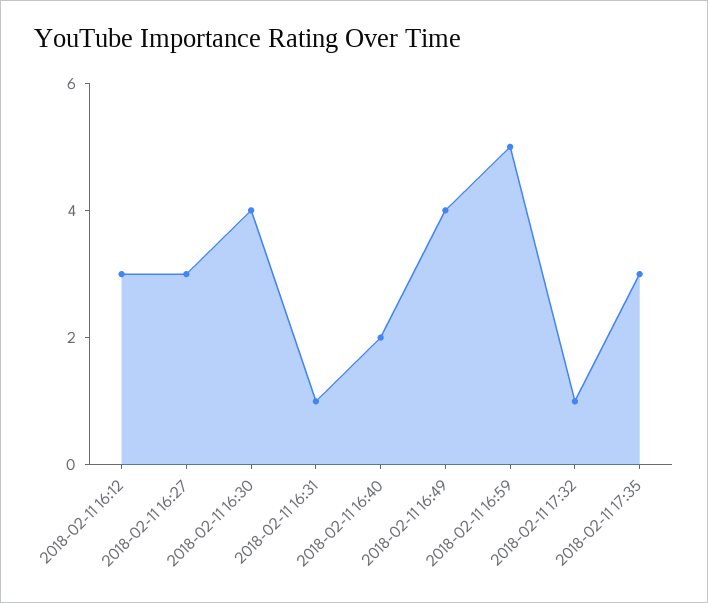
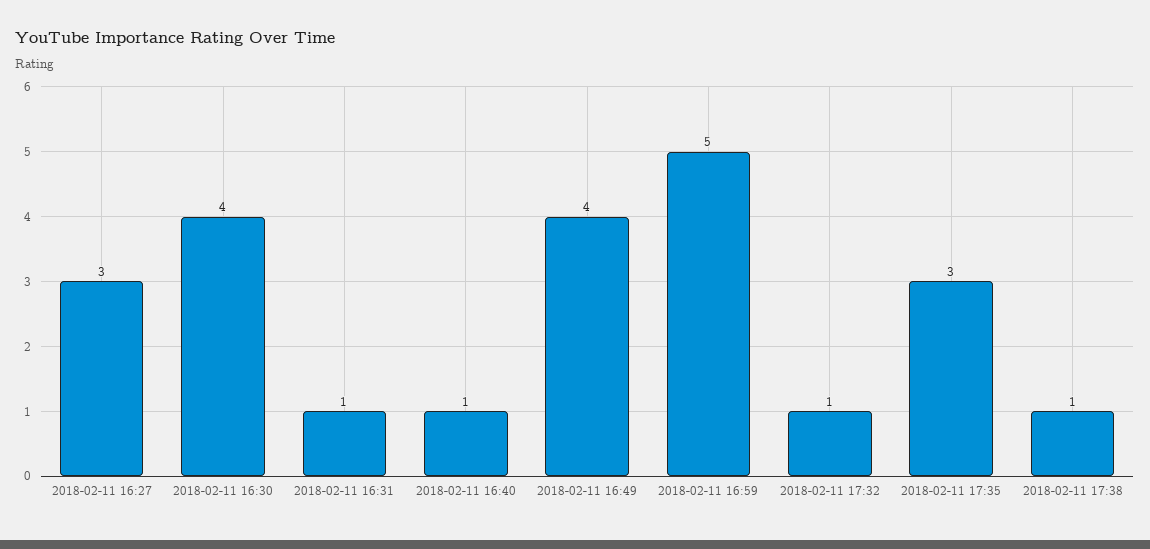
2018-02-11 16:12: 3 -> none
2018-02-11 16:40: 2 -> 1
2018-02-11 17:38: none -> 1

